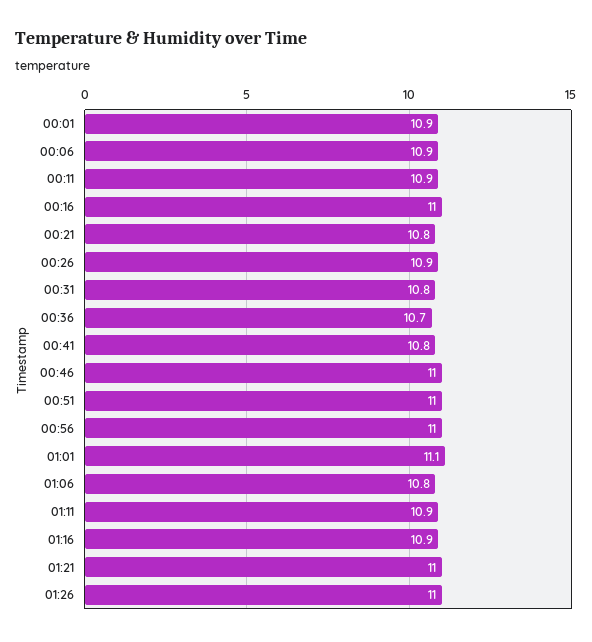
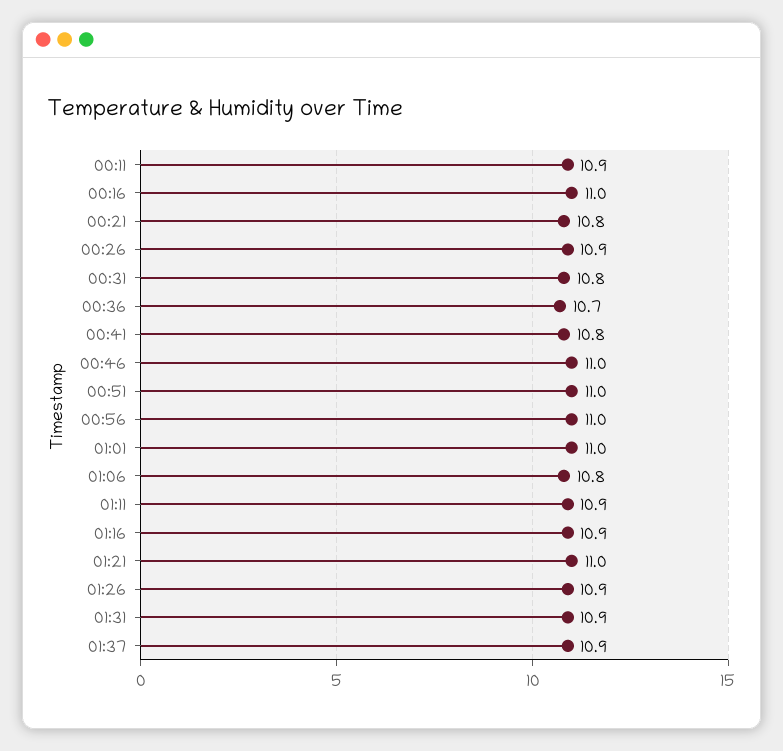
00:01: 10.9 -> none
00:06: 10.9 -> none
01:01: 11.1 -> 11
01:26: 11 -> 10.9
01:31: none -> 10.9
01:37: none -> 10.9

